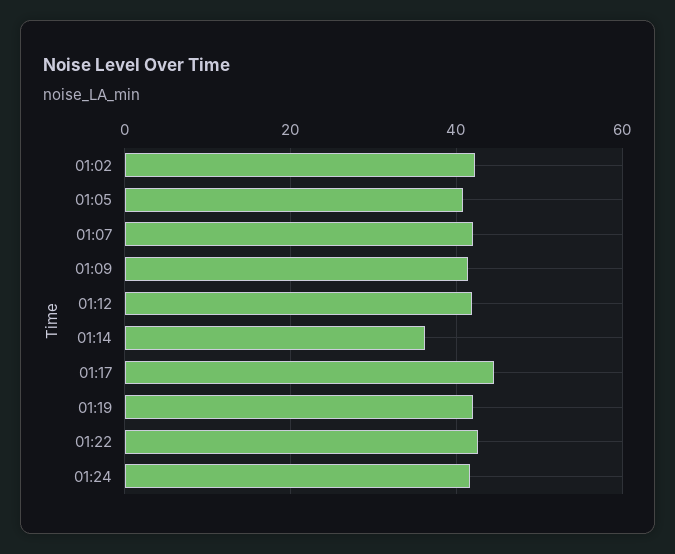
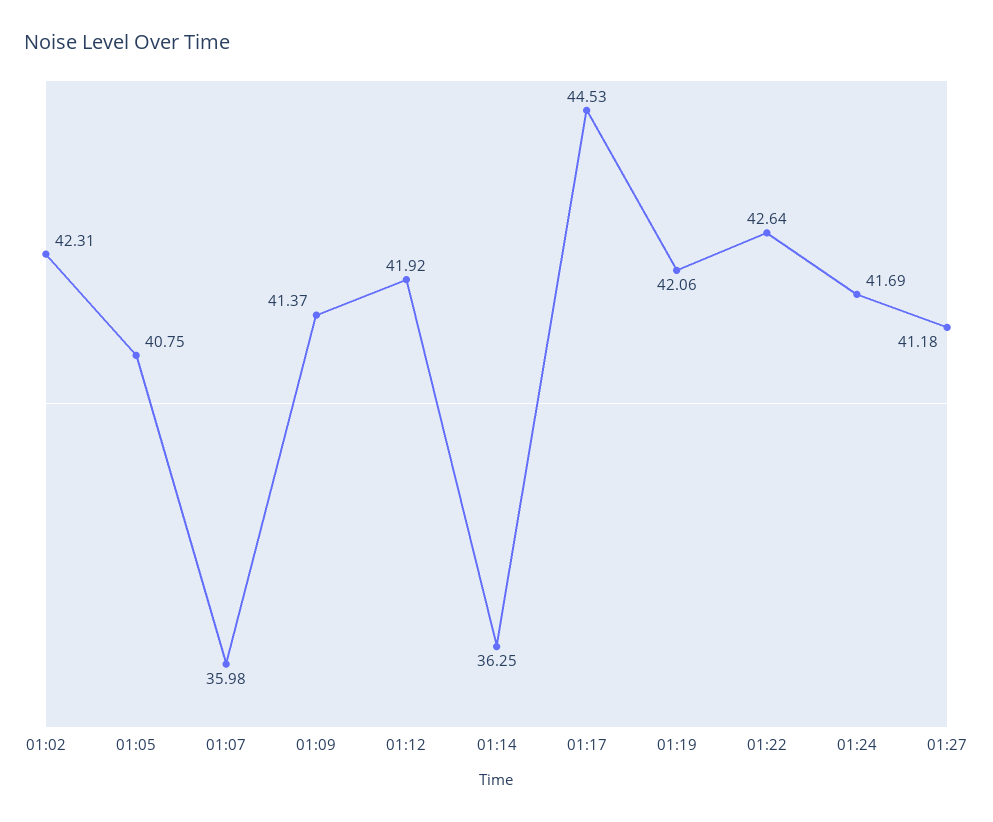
01:07: 42 -> 35.98
01:27: none -> 41.18

